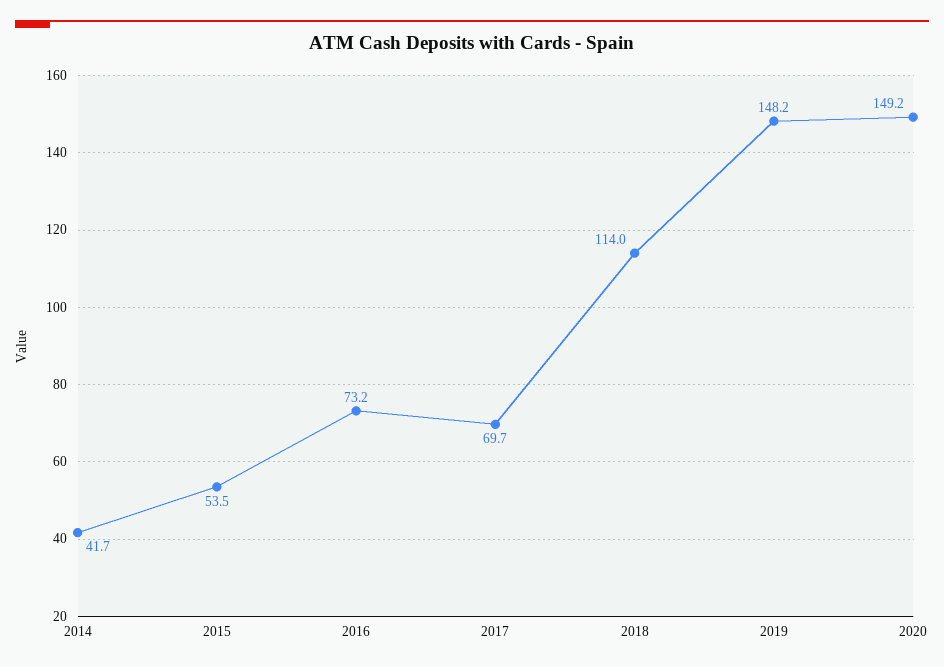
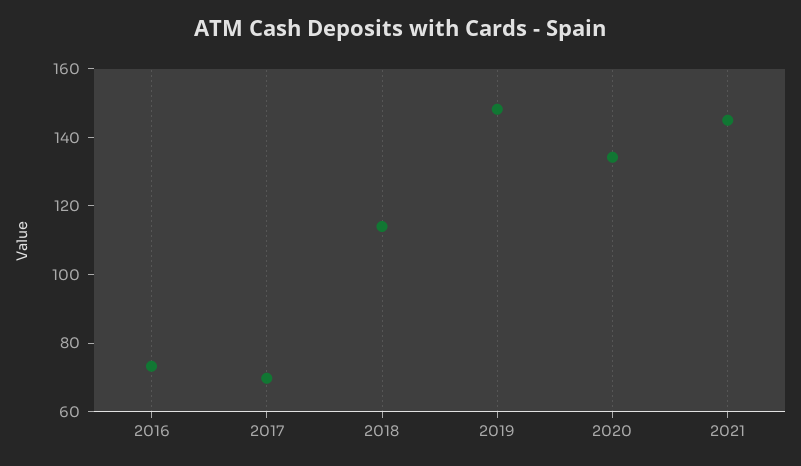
2014: 41.7 -> none
2015: 53.5 -> none
2020: 149.2 -> 135
2021: none -> 145

